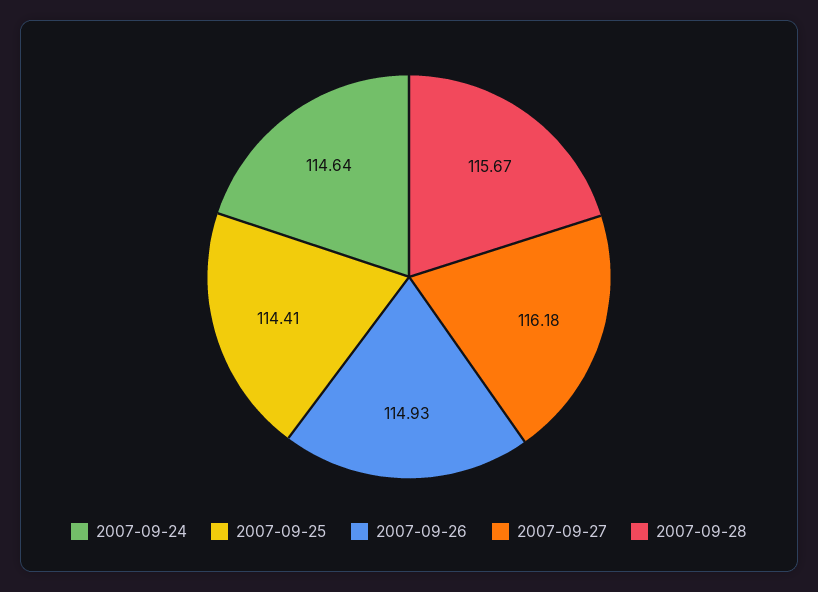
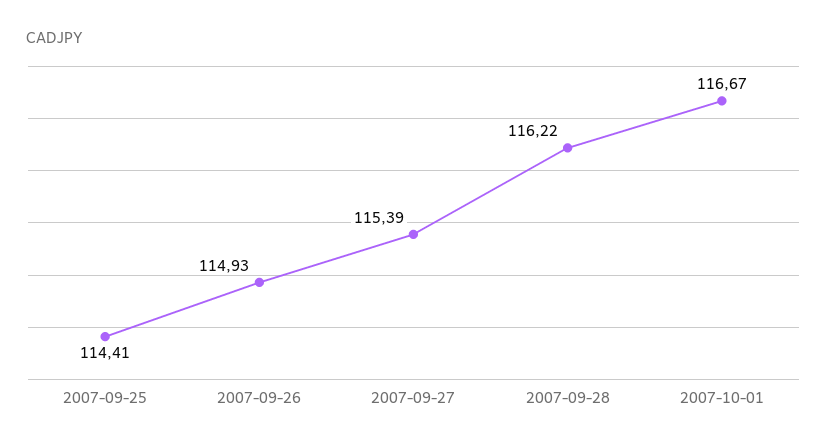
2007-09-24: 114.64 -> none
2007-09-27: 116.18 -> 115.39
2007-09-28: 115.67 -> 116.22
2007-10-01: none -> 116.67

